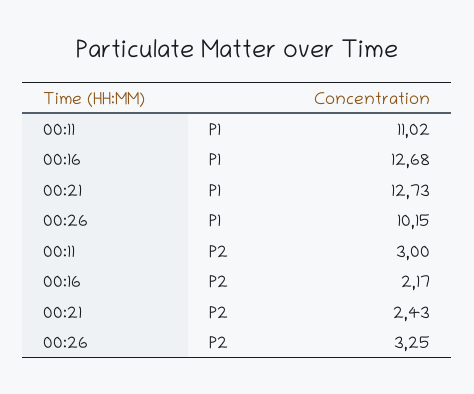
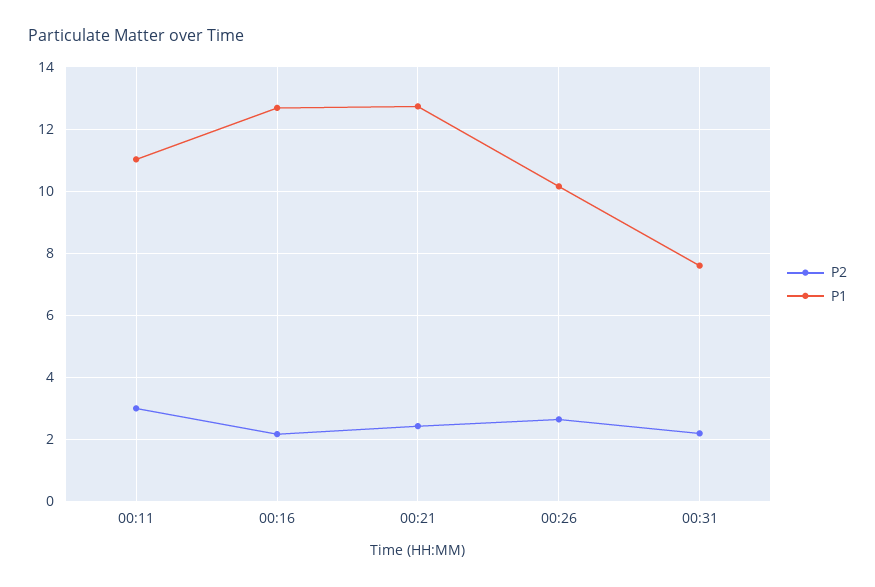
P2, 00:26: 3.25 -> 2.6
P2, 00:31: none -> 2.2
P1, 00:31: none -> 7.6

